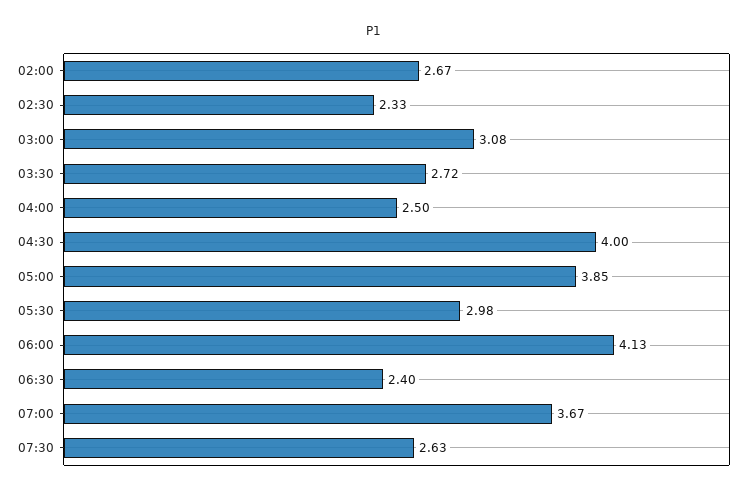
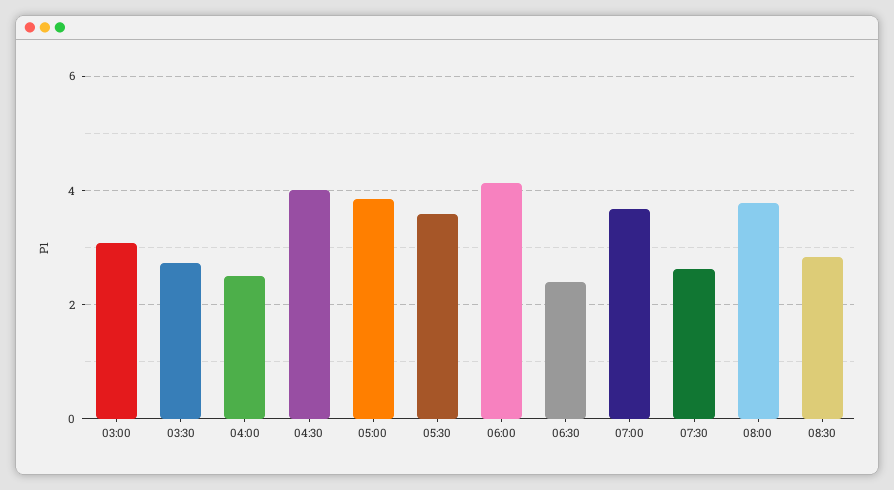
02:00: 2.67 -> none
02:30: 2.33 -> none
05:30: 2.98 -> 3.6
08:00: none -> 3.8
08:30: none -> 2.8

